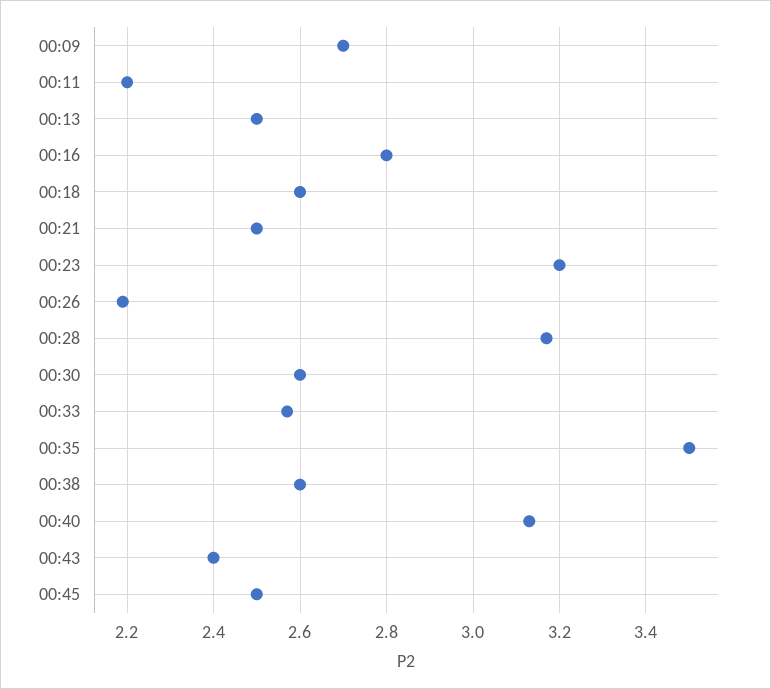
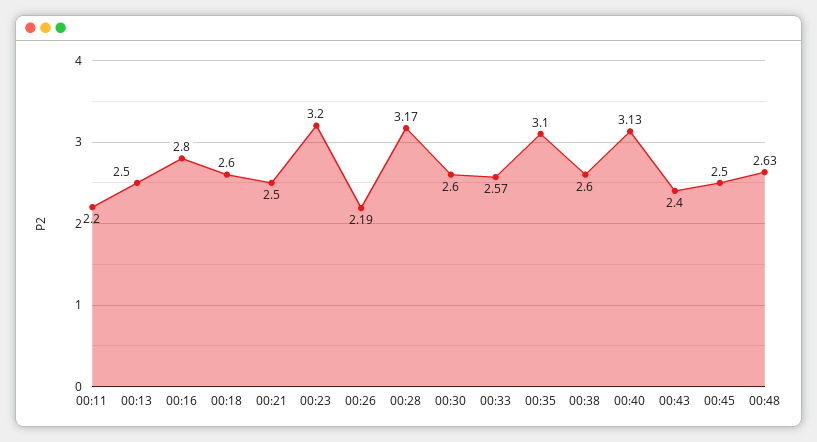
00:09: 2.7 -> none
00:35: 3.5 -> 3.1
00:48: none -> 2.63

